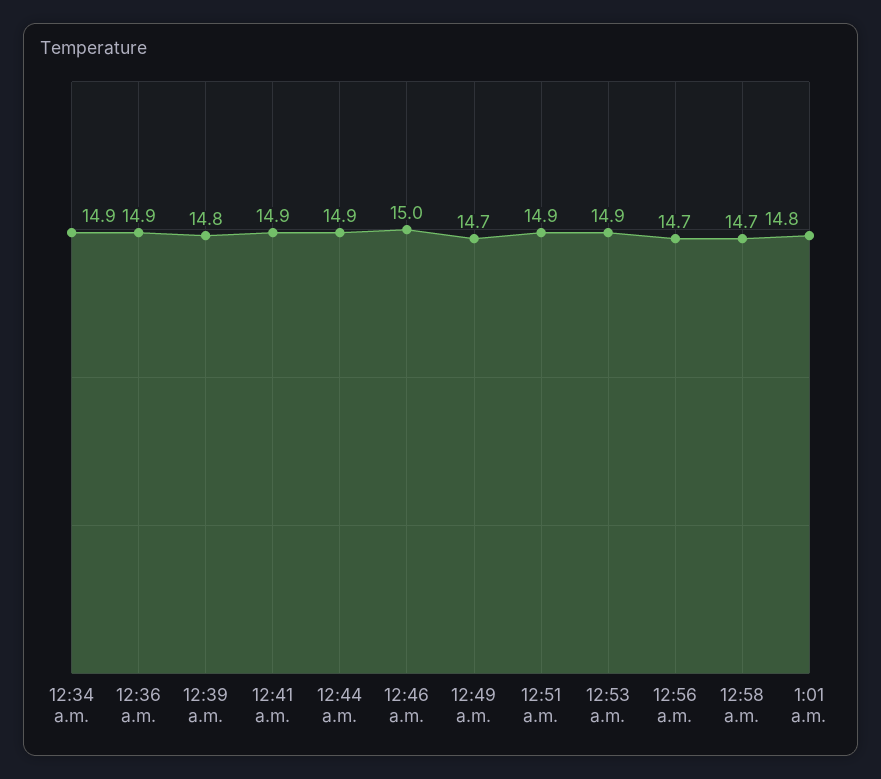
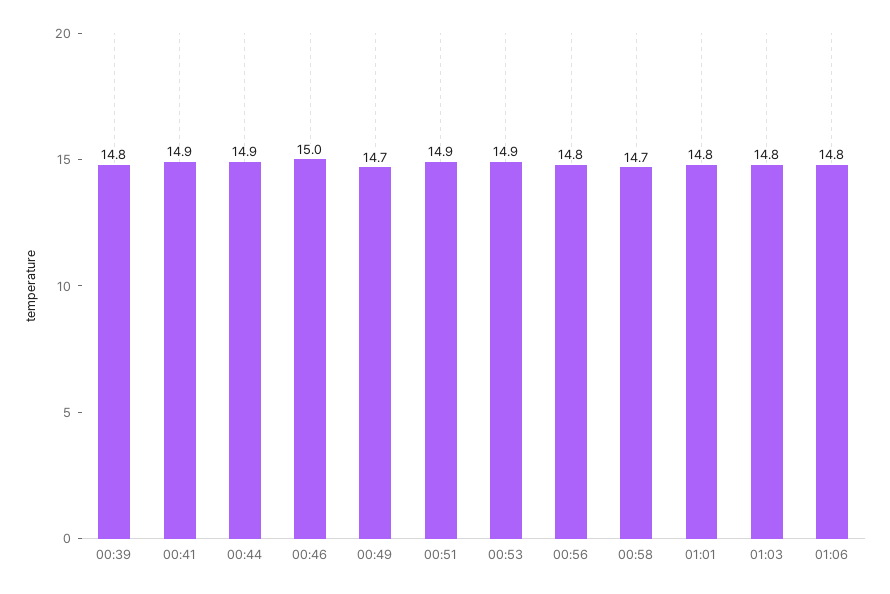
12:34 a.m.: 14.9 -> none
12:36 a.m.: 14.9 -> none
12:56 a.m.: 14.7 -> 14.8
01:03: none -> 14.8
01:06: none -> 14.8

